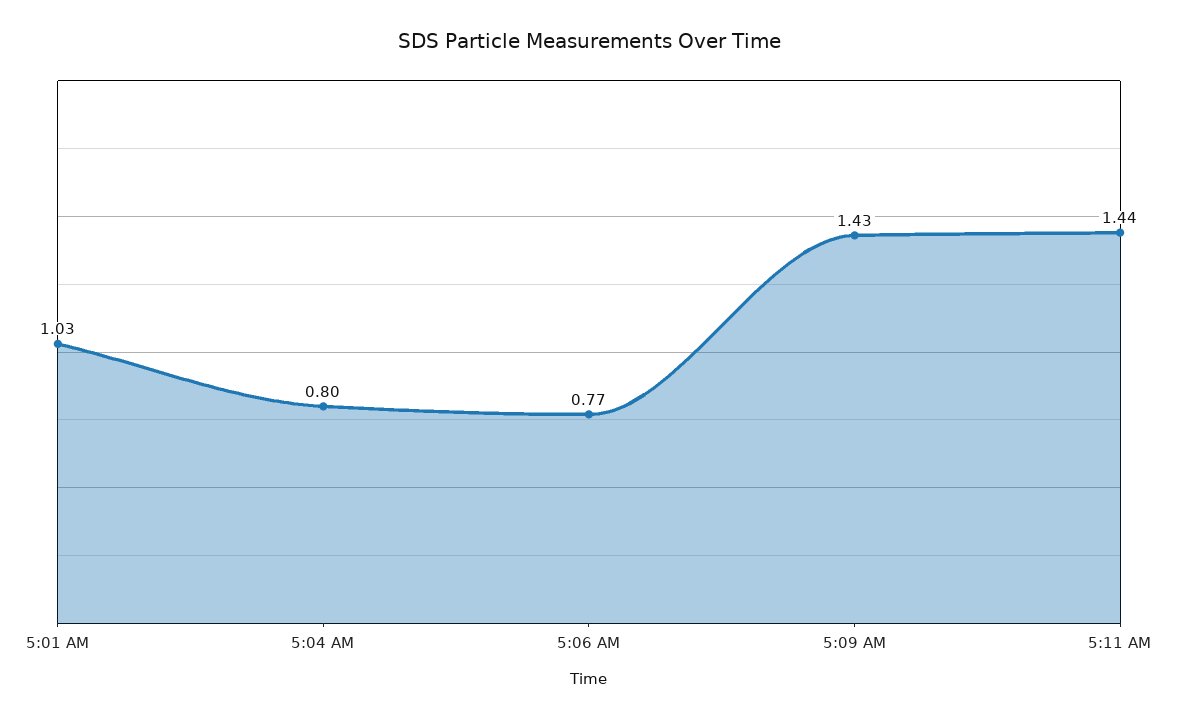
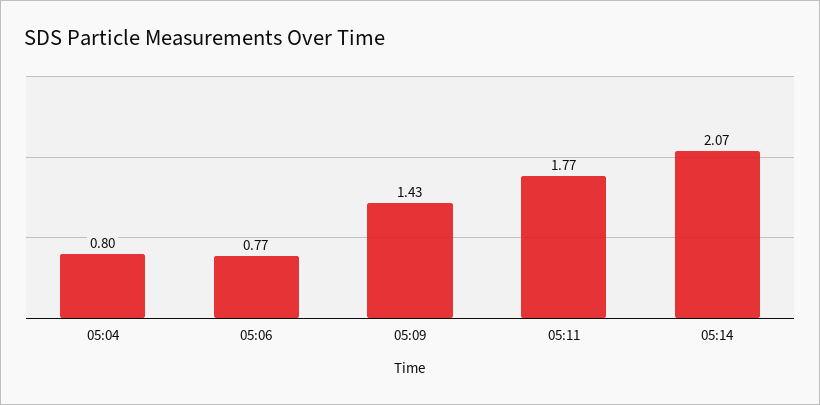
5:01 AM: 1.03 -> none
5:11 AM: 1.44 -> 1.77
05:14: none -> 2.07

